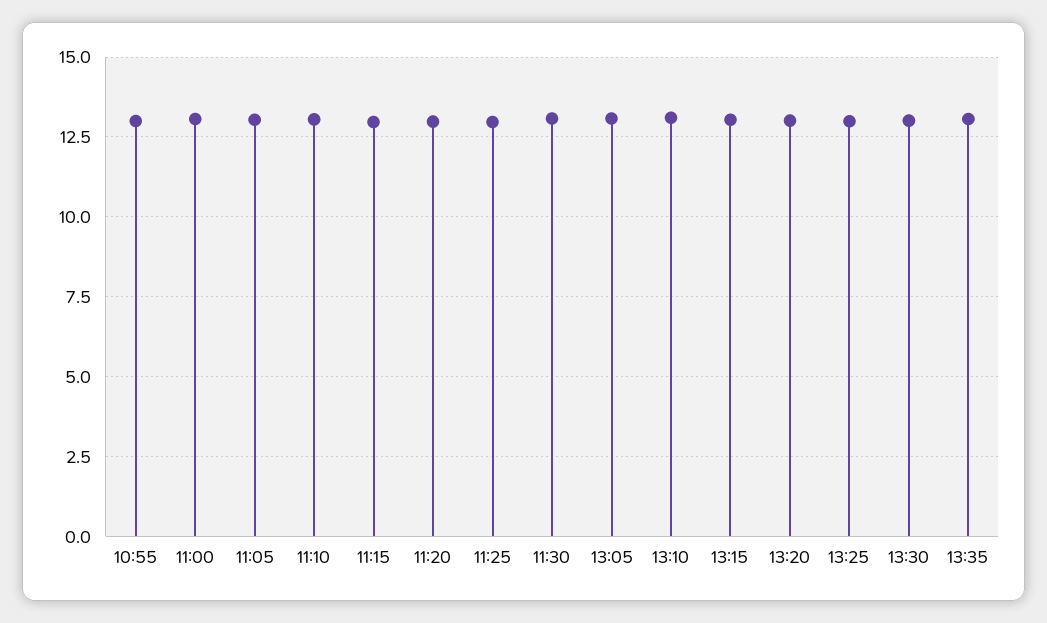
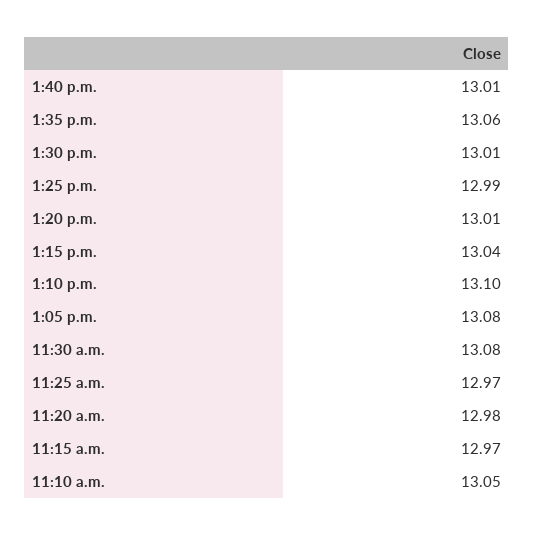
10:55: 13 -> none
11:00: 13 -> none
11:05: 13 -> none
1:40 p.m.: none -> 13.01

